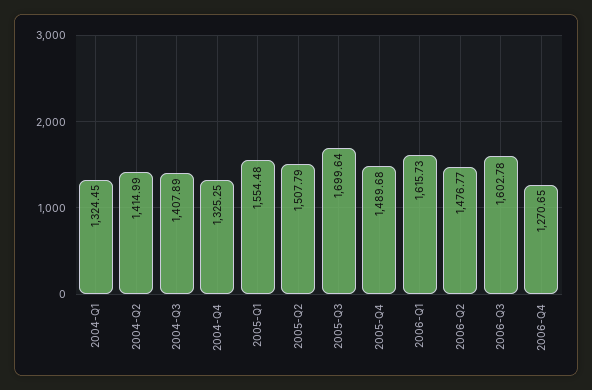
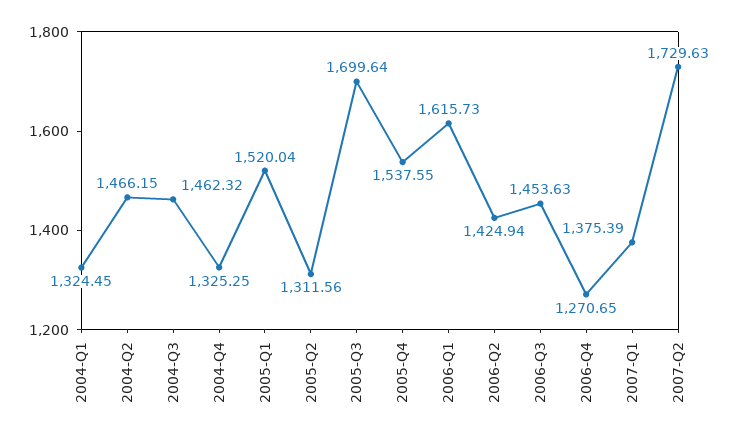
2004-Q2: 1414.99 -> 1466.15
2004-Q3: 1407.89 -> 1462.32
2005-Q1: 1554.48 -> 1520.04
2005-Q2: 1507.79 -> 1311.56
2005-Q4: 1489.68 -> 1537.55
2006-Q2: 1476.77 -> 1424.94
2006-Q3: 1602.78 -> 1453.63
2007-Q1: none -> 1375.39
2007-Q2: none -> 1729.63

